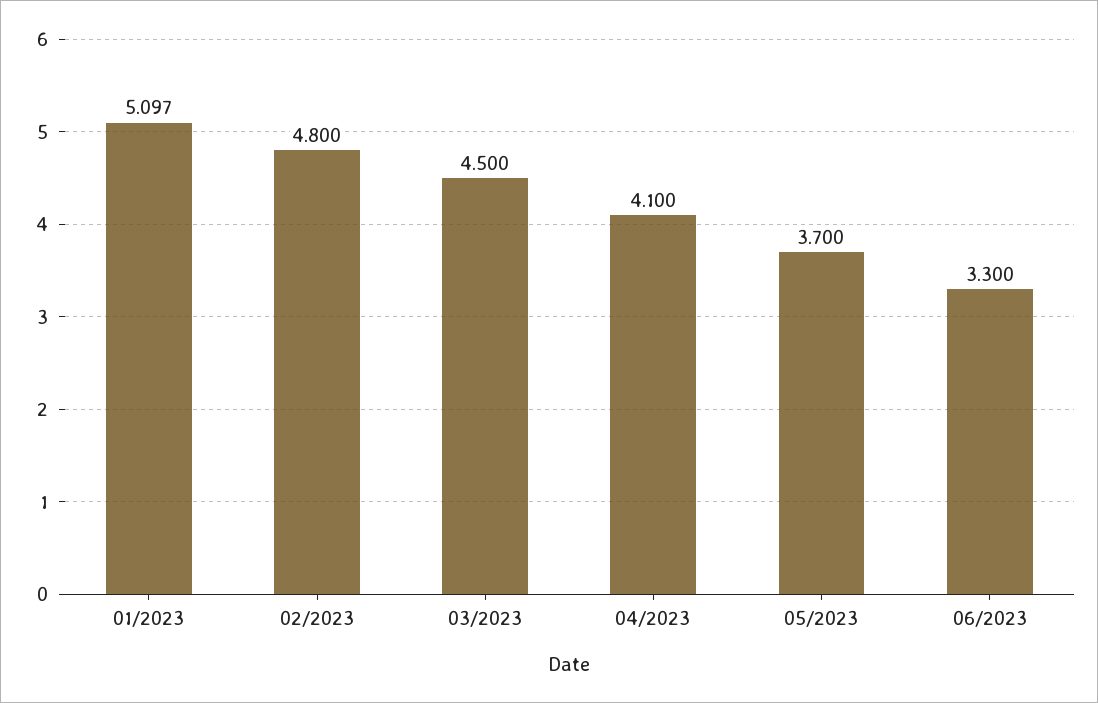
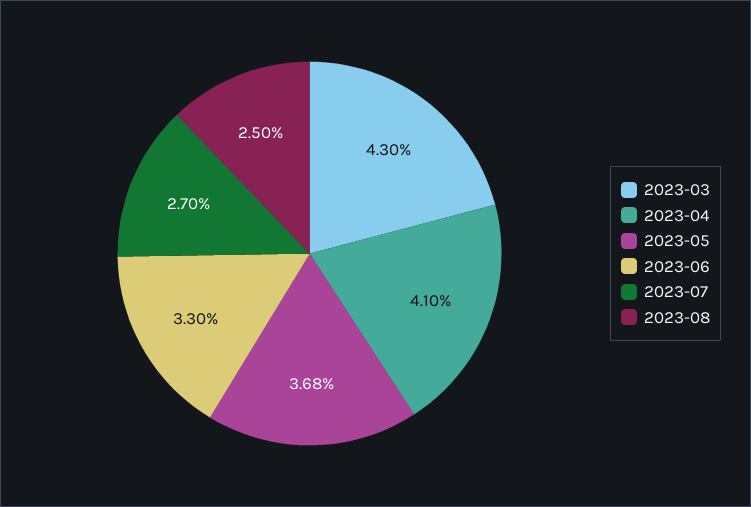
01/2023: 5.097 -> none
02/2023: 4.8 -> none
03/2023: 4.5 -> 4.3
05/2023: 3.7 -> 3.68
2023-07: none -> 2.7
2023-08: none -> 2.5

